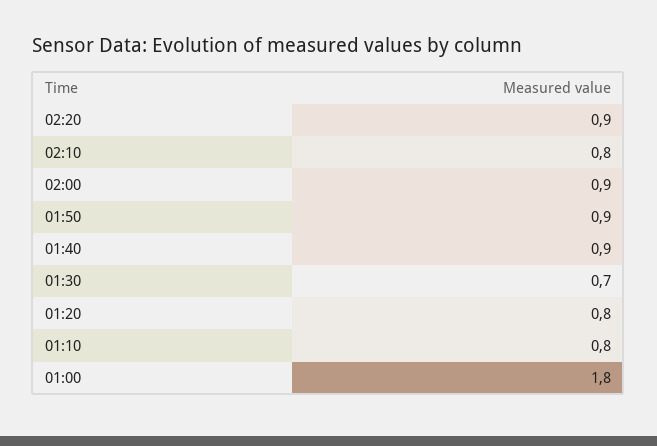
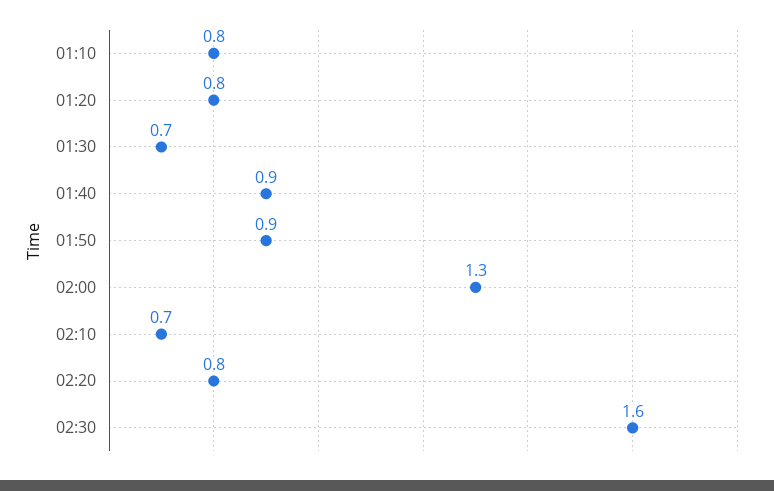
02:20: 0.9 -> 0.8
02:10: 0.8 -> 0.7
02:00: 0.9 -> 1.3
01:00: 1.8 -> none
02:30: none -> 1.6

